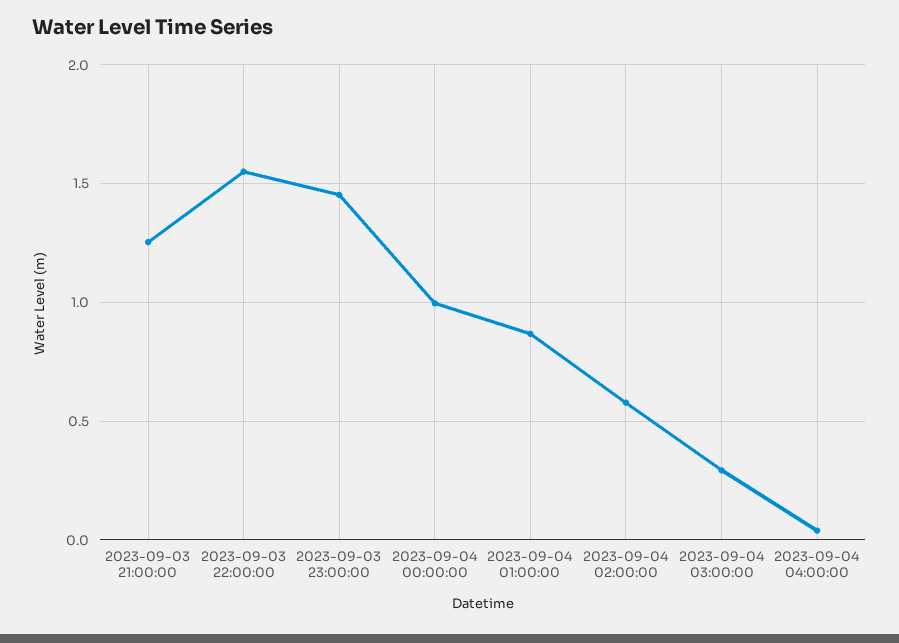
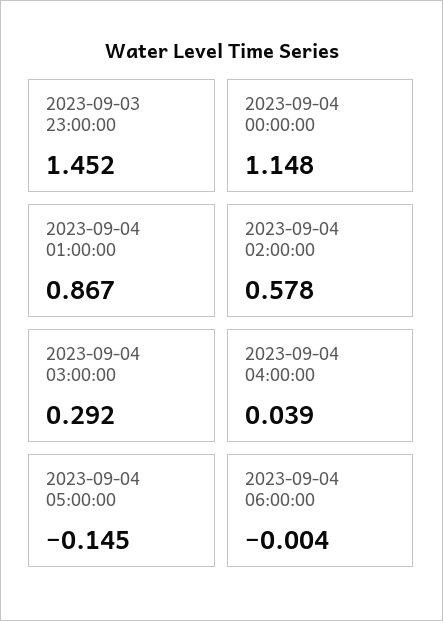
2023-09-03 21:00:00: 1.25 -> none
2023-09-03 22:00:00: 1.55 -> none
2023-09-04 00:00:00: 1 -> 1.148
2023-09-04 05:00:00: none -> -0.145
2023-09-04 06:00:00: none -> -0.004

